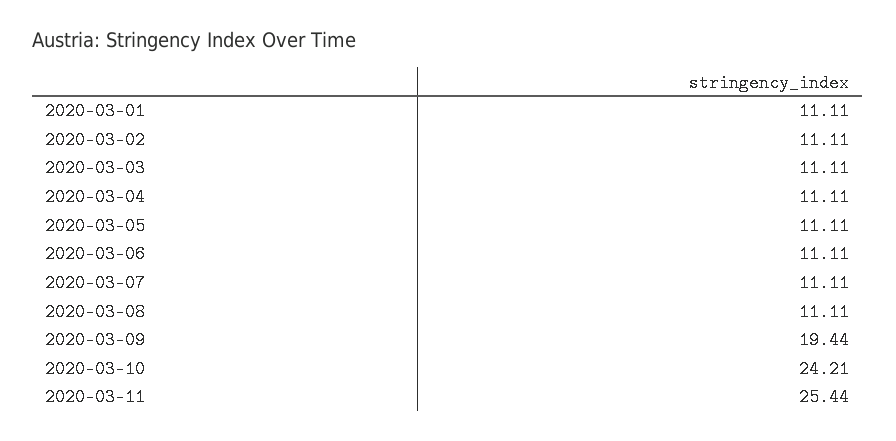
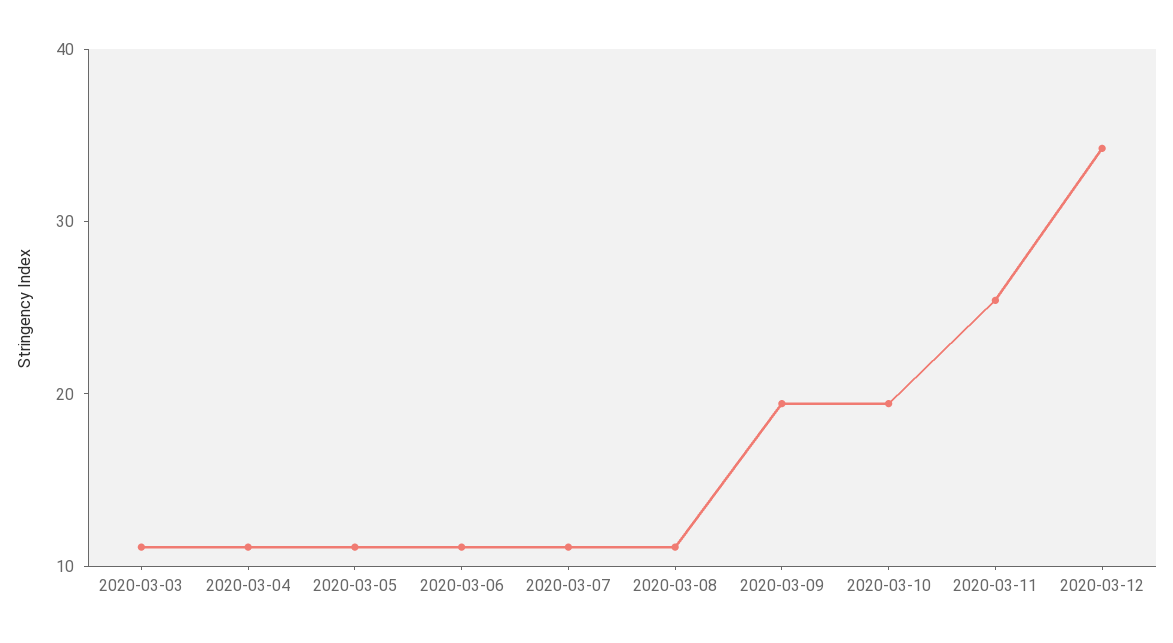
2020-03-01: 11.11 -> none
2020-03-02: 11.11 -> none
2020-03-10: 24.21 -> 20
2020-03-12: none -> 34

